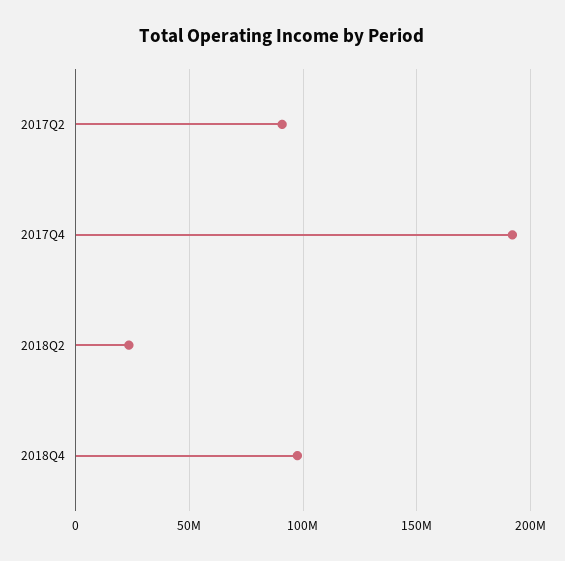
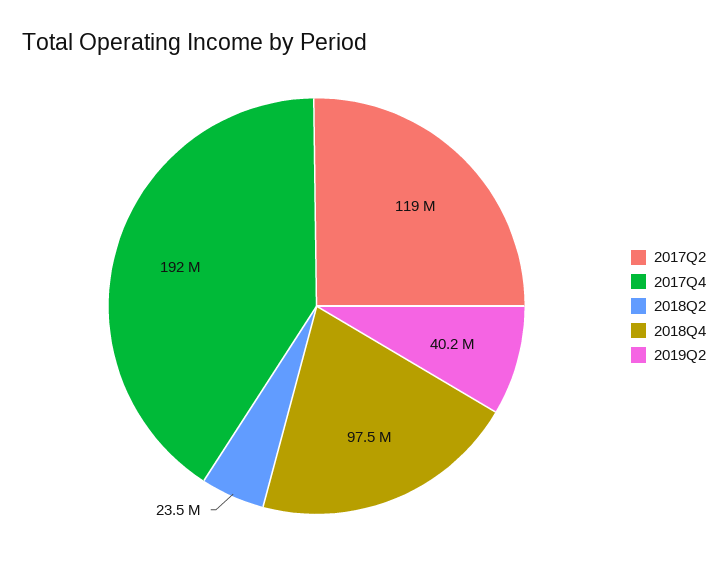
2017Q2: 90000000 -> 119000000
2019Q2: none -> 40200000

